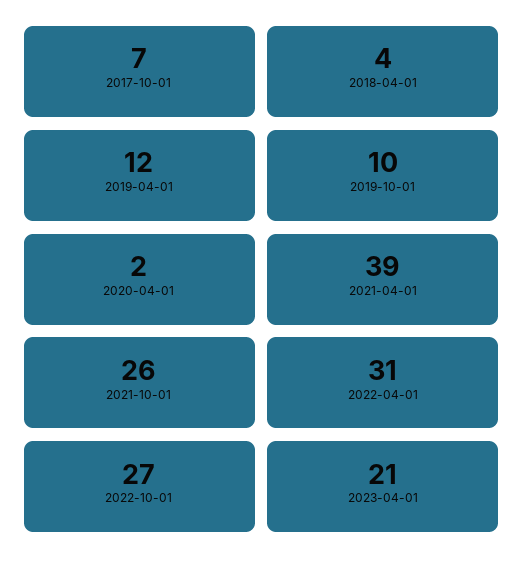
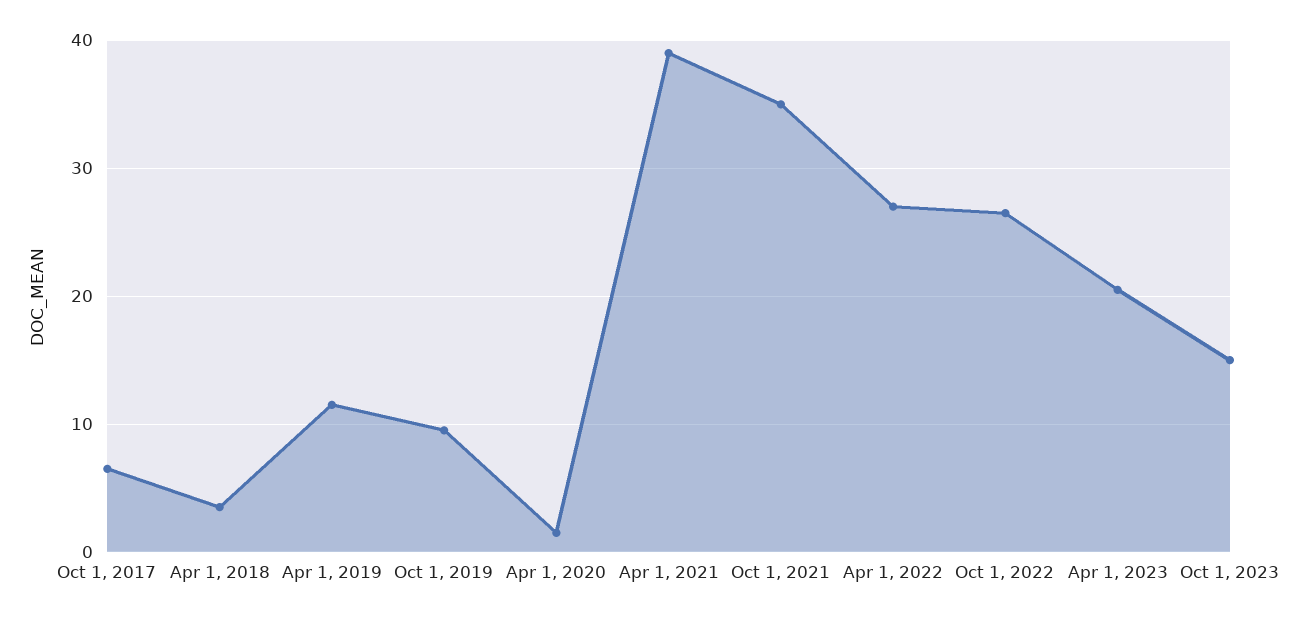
2021-10-01: 26 -> 35
2022-04-01: 31 -> 27
Oct 1, 2023: none -> 15

